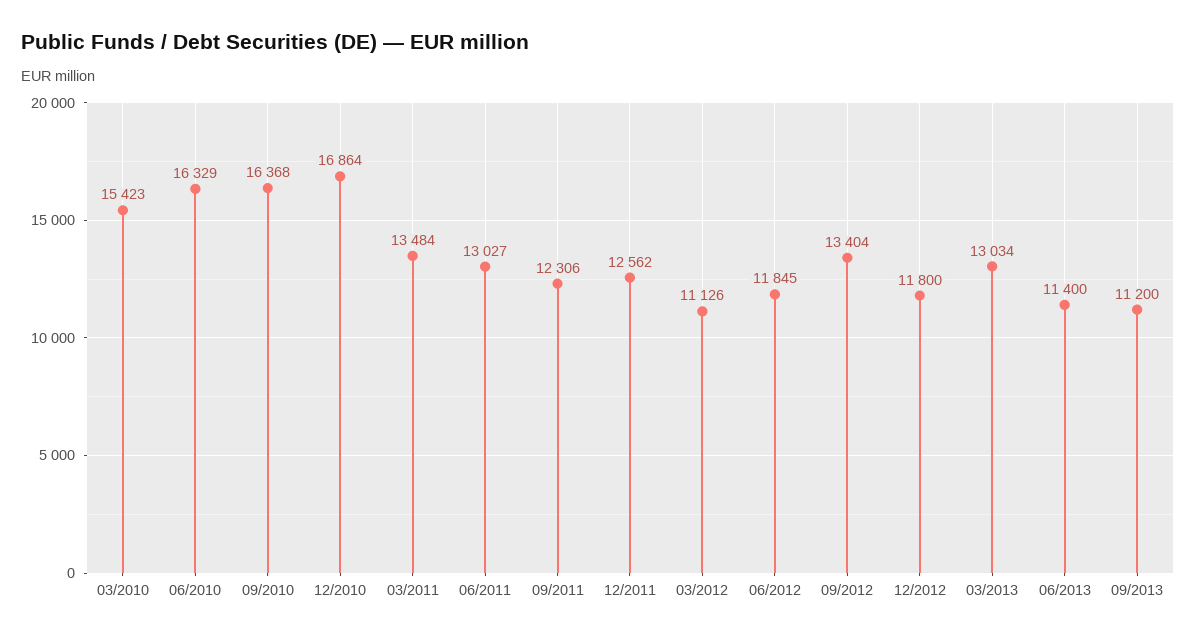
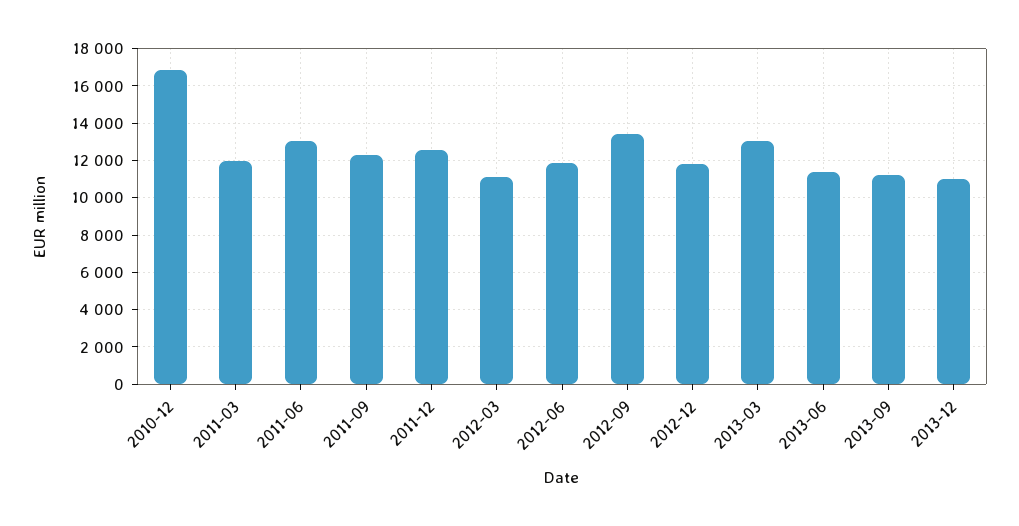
03/2010: 15423 -> none
06/2010: 16329 -> none
09/2010: 16368 -> none
03/2011: 13484 -> 12000
2013-12: none -> 11000

